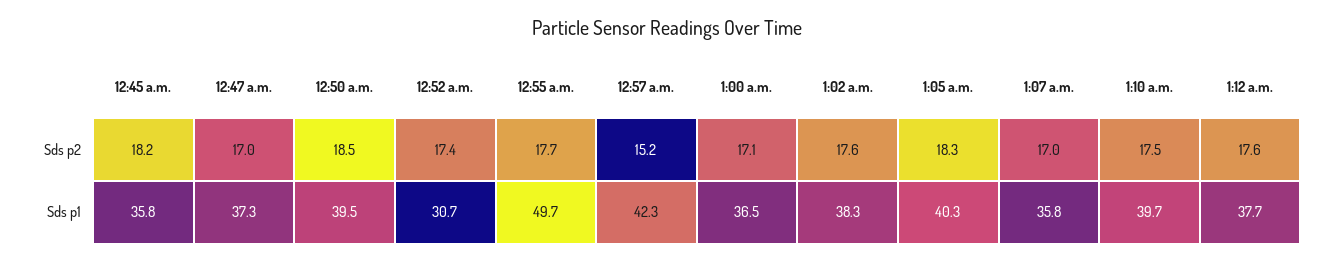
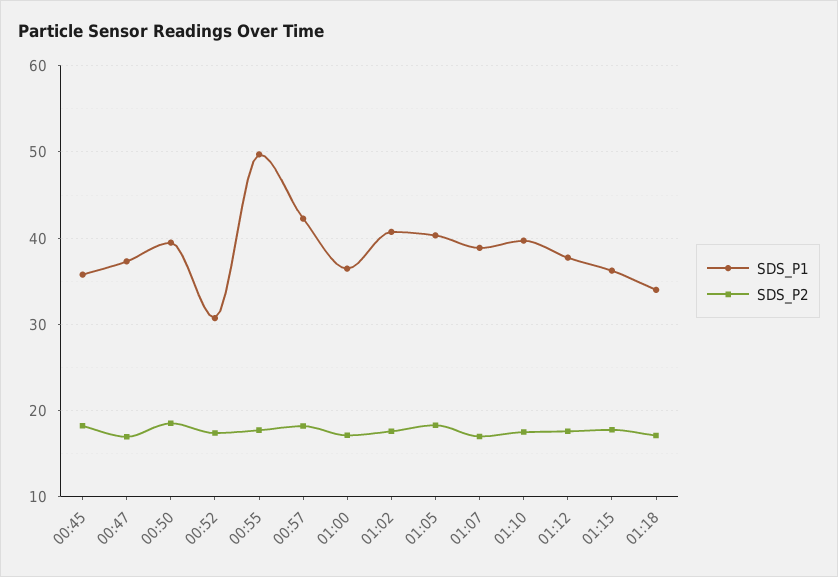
Sds p2, 12:57 a.m.: 15.2 -> 18
Sds p1, 1:02 a.m.: 38.3 -> 41
Sds p1, 1:07 a.m.: 35.8 -> 39
Sds p1, 01:15: none -> 36
Sds p2, 01:15: none -> 18
Sds p1, 01:18: none -> 34
Sds p2, 01:18: none -> 17

